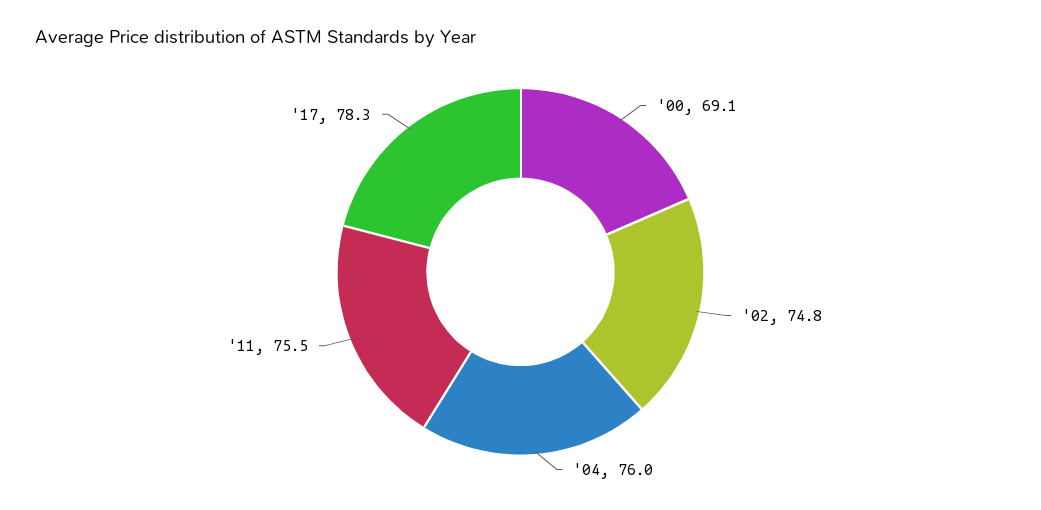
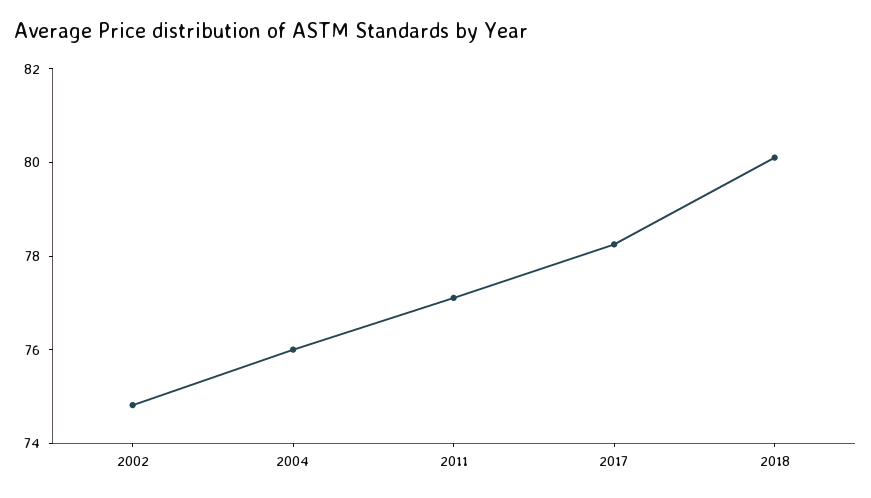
'00: 69.1 -> none
'11: 75.5 -> 77
2018: none -> 80

